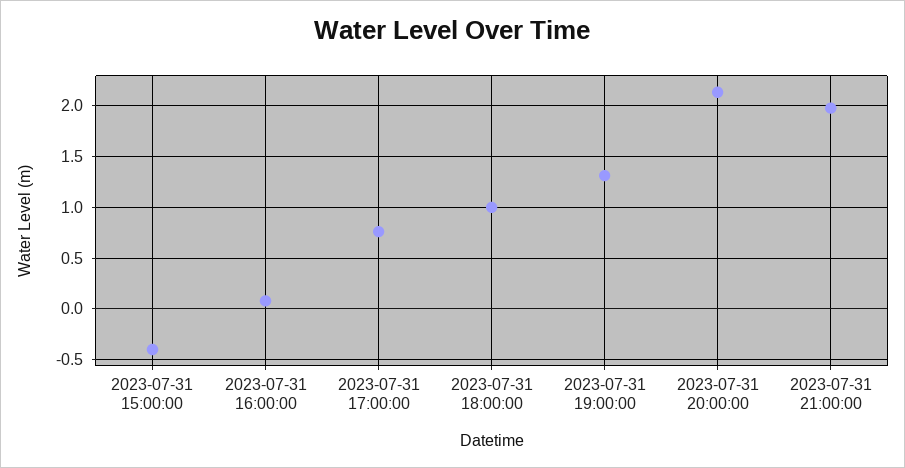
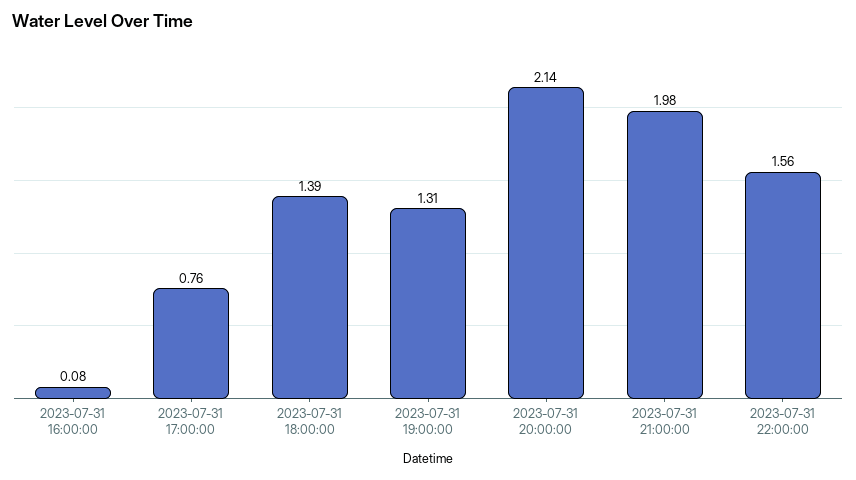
2023-07-31 15:00:00: -0.4 -> none
2023-07-31 18:00:00: 1 -> 1.39
2023-07-31 22:00:00: none -> 1.56

